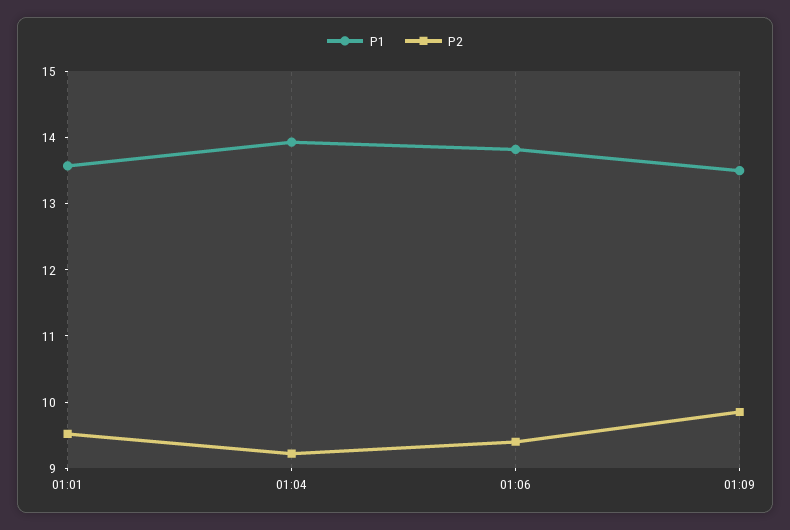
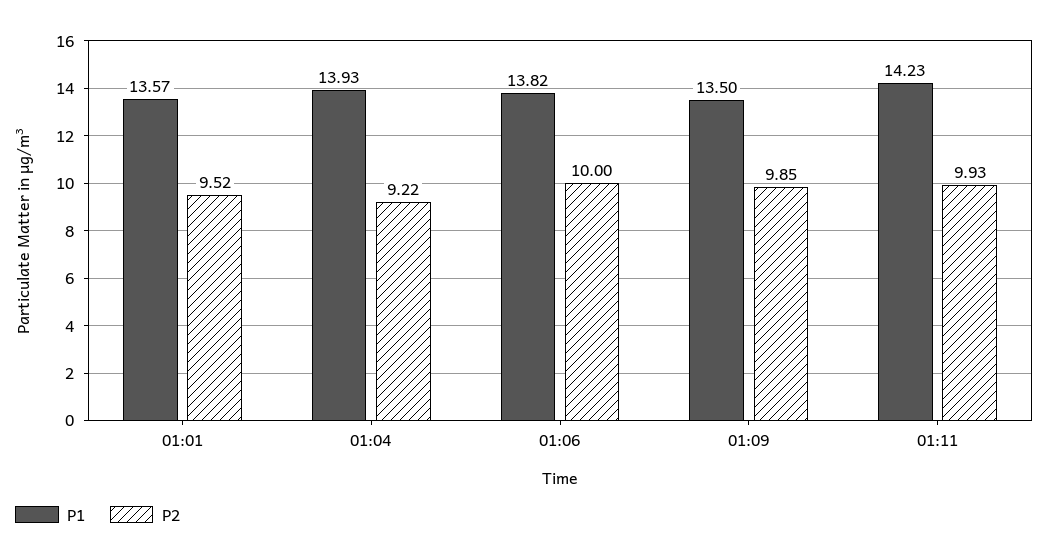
P2, 01:06: 9.4 -> 10
P1, 01:11: none -> 14.23
P2, 01:11: none -> 9.93

